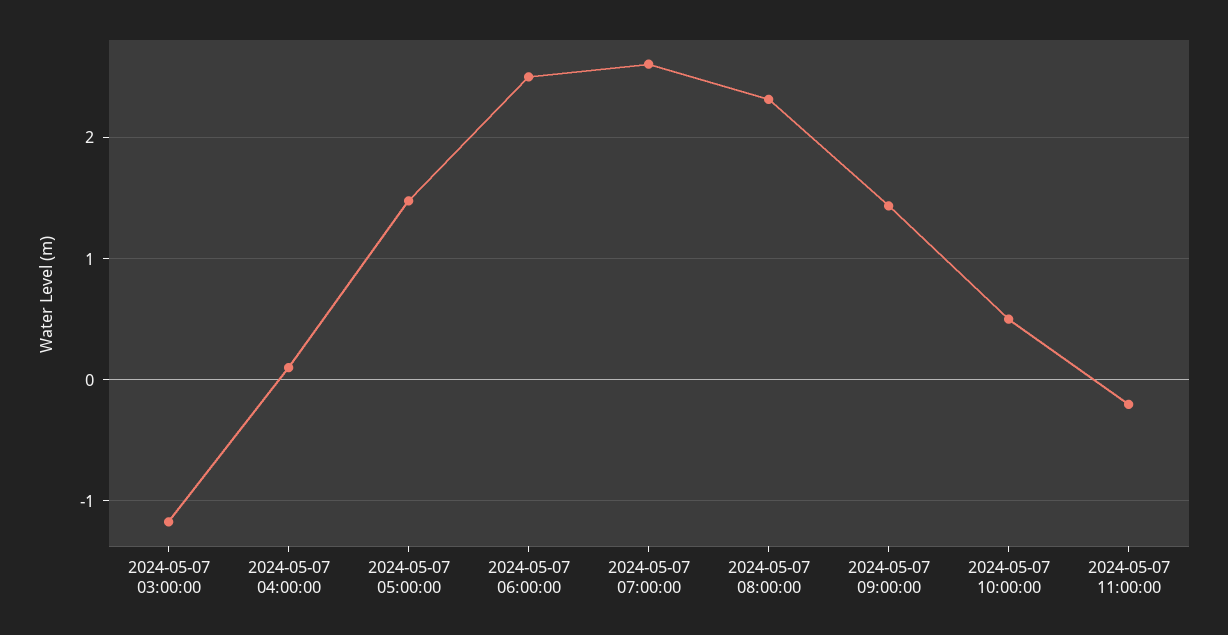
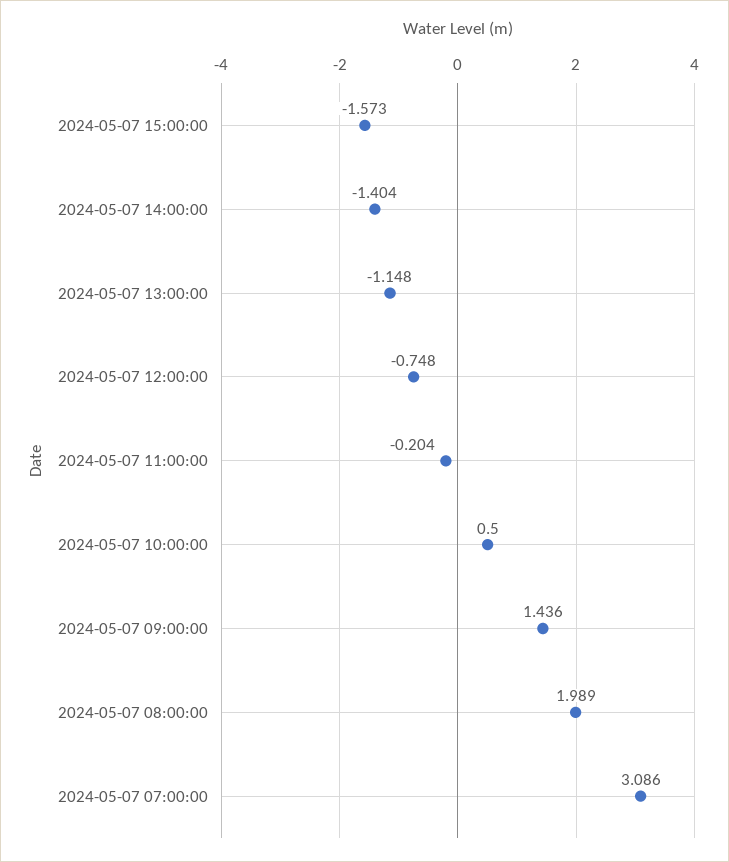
2024-05-07 03:00:00: -1.2 -> none
2024-05-07 04:00:00: 0.1 -> none
2024-05-07 05:00:00: 1.5 -> none
2024-05-07 06:00:00: 2.5 -> none
2024-05-07 07:00:00: 2.6 -> 3.086
2024-05-07 08:00:00: 2.3 -> 1.989
2024-05-07 15:00:00: none -> -1.573
2024-05-07 14:00:00: none -> -1.404
2024-05-07 13:00:00: none -> -1.148
2024-05-07 12:00:00: none -> -0.748

